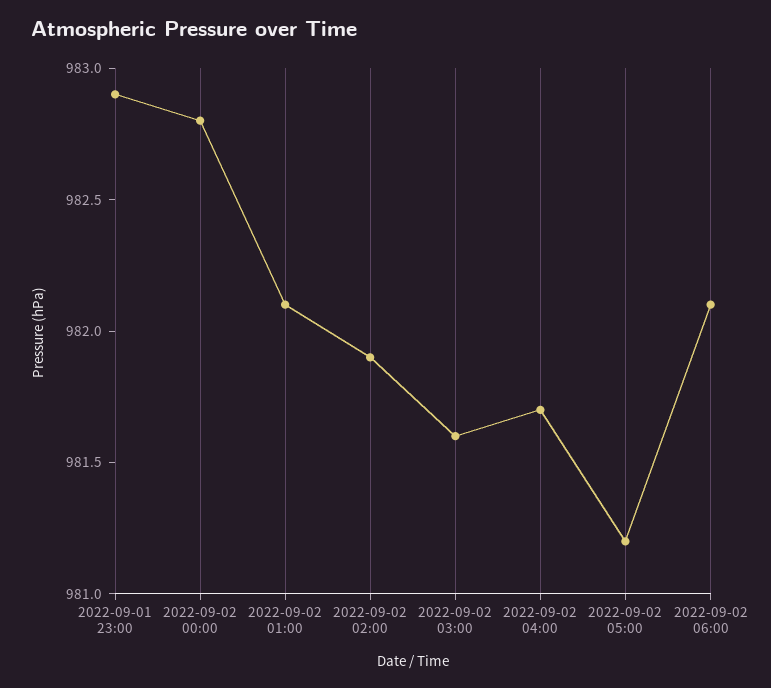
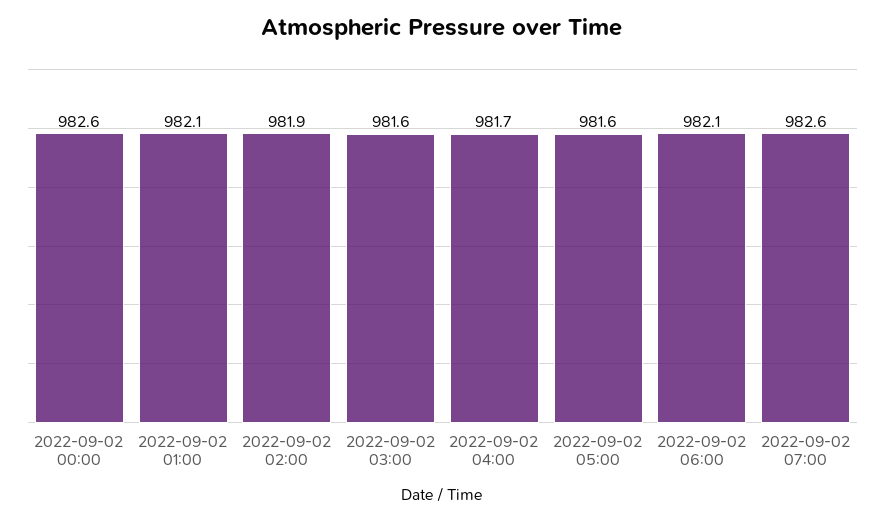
2022-09-01 23:00: 982.9 -> none
2022-09-02 00:00: 982.8 -> 982.6
2022-09-02 05:00: 981.2 -> 981.6
2022-09-02 07:00: none -> 982.6

